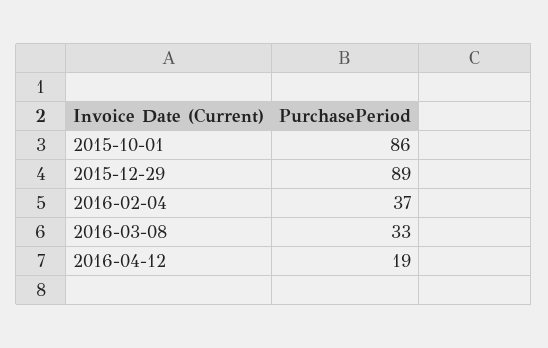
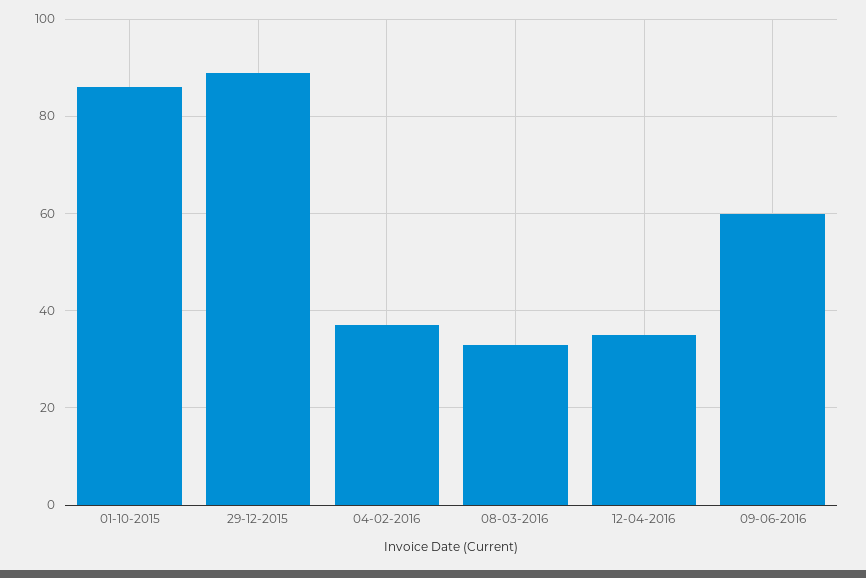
2016-04-12: 19 -> 35
09-06-2016: none -> 60

